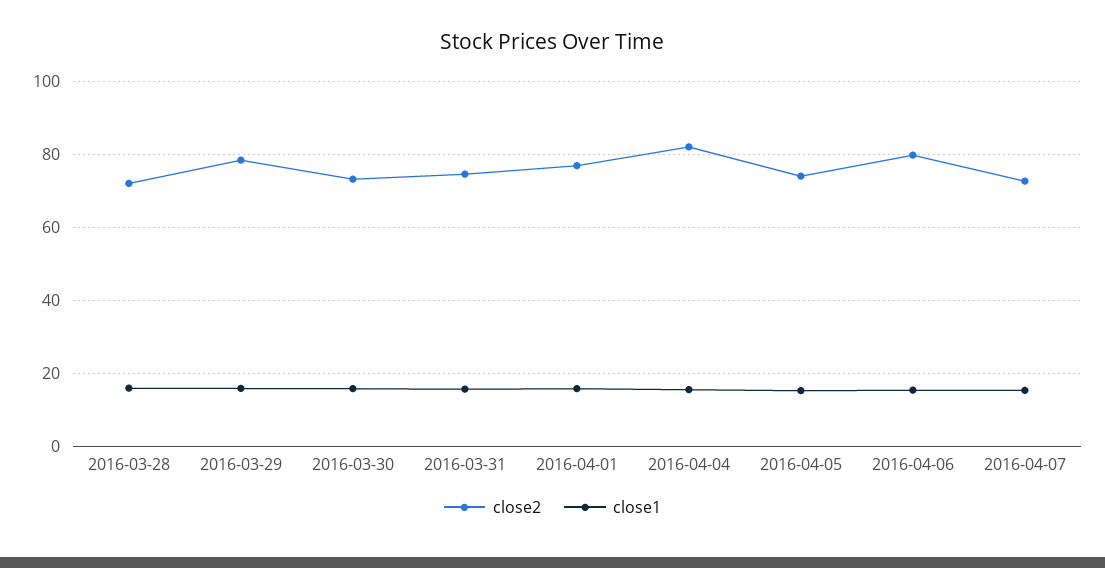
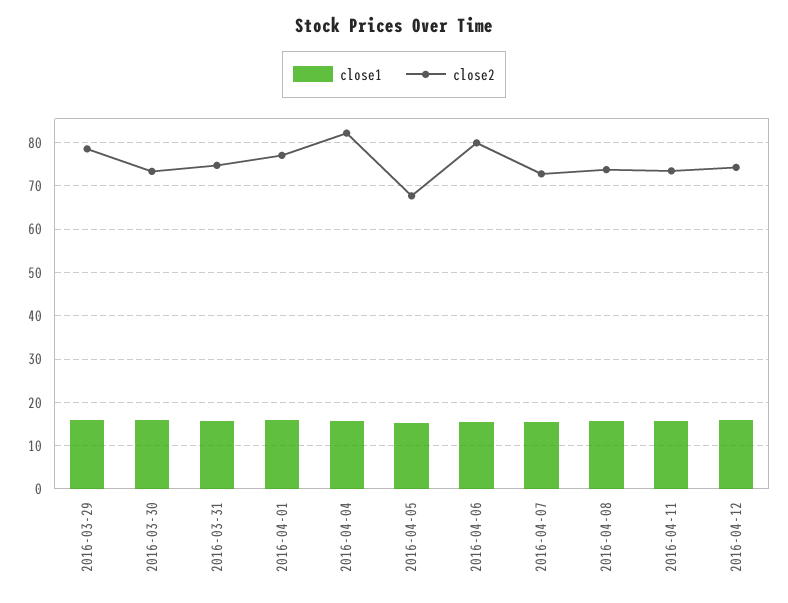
close2, 2016-03-28: 72 -> none
close1, 2016-03-28: 16 -> none
close2, 2016-04-05: 74 -> 68
close1, 2016-04-08: none -> 16
close2, 2016-04-08: none -> 74
close1, 2016-04-11: none -> 16
close2, 2016-04-11: none -> 74
close1, 2016-04-12: none -> 16
close2, 2016-04-12: none -> 74

